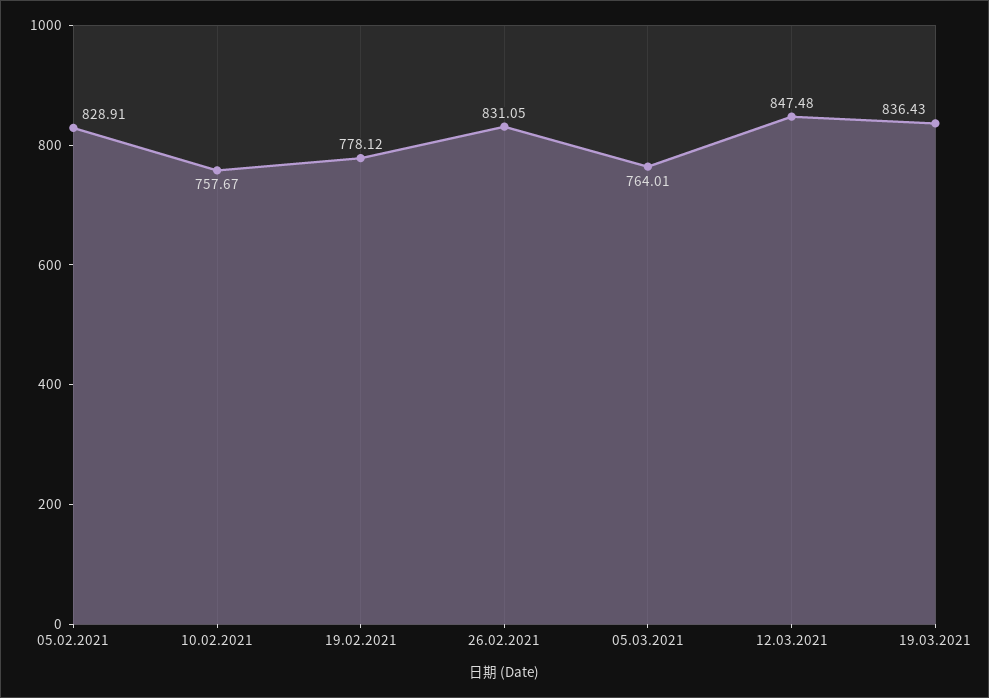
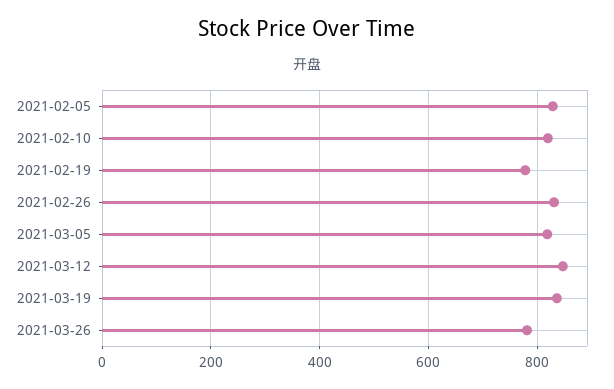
10.02.2021: 757.67 -> 820
05.03.2021: 764.01 -> 820
2021-03-26: none -> 780

